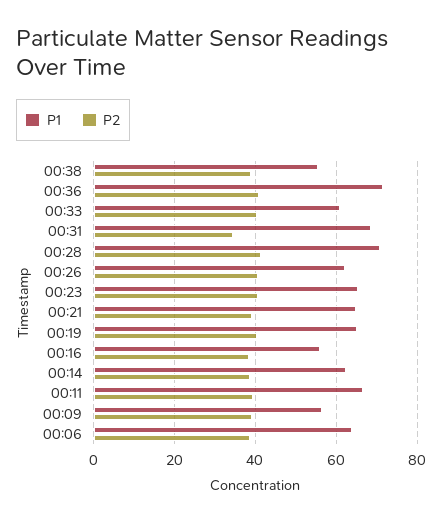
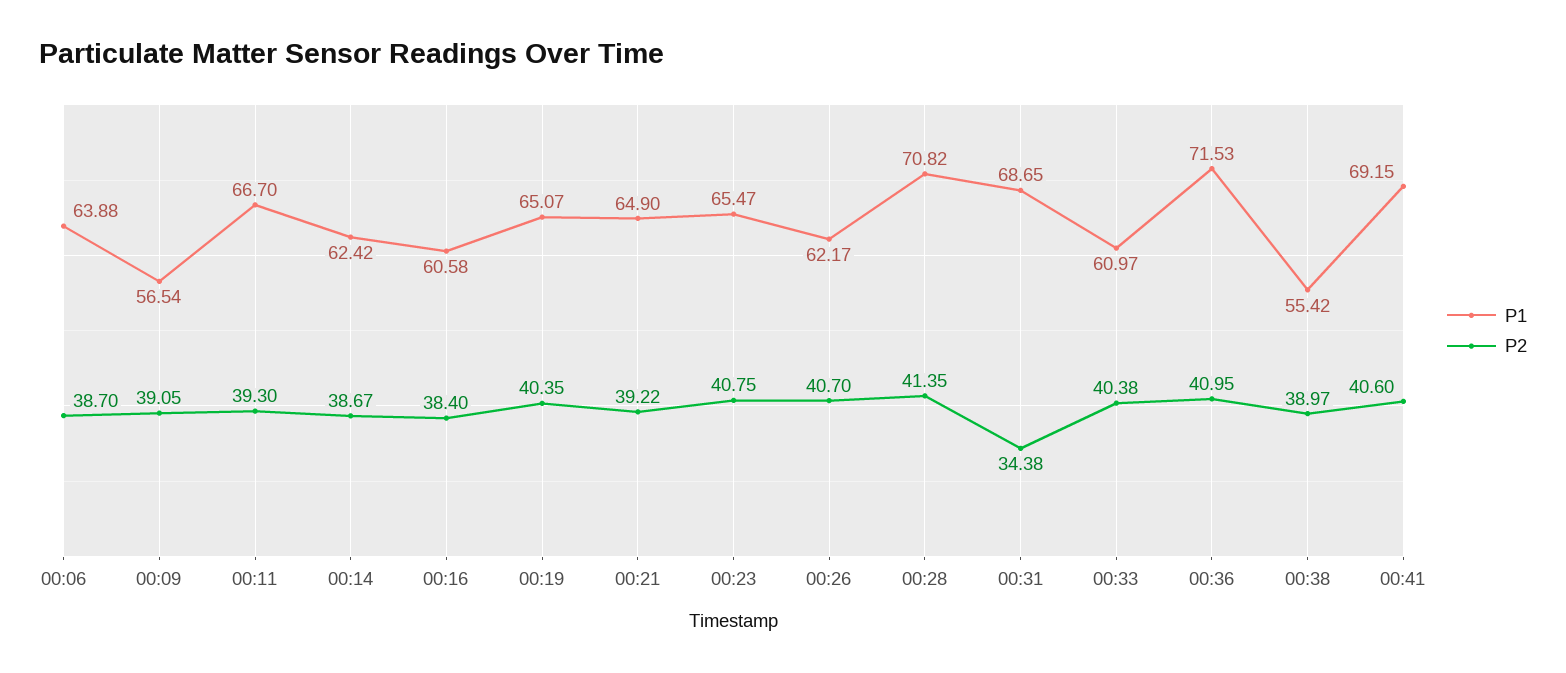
P1, 00:16: 56 -> 60.58
P1, 00:41: none -> 69.15
P2, 00:41: none -> 40.6

